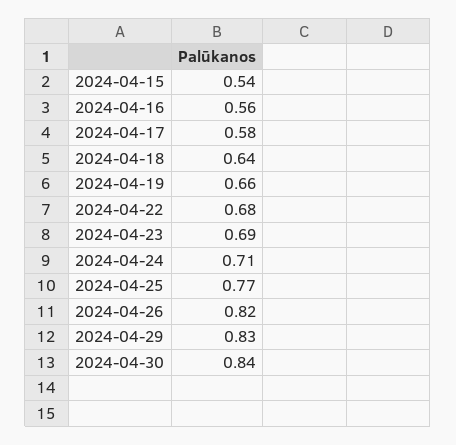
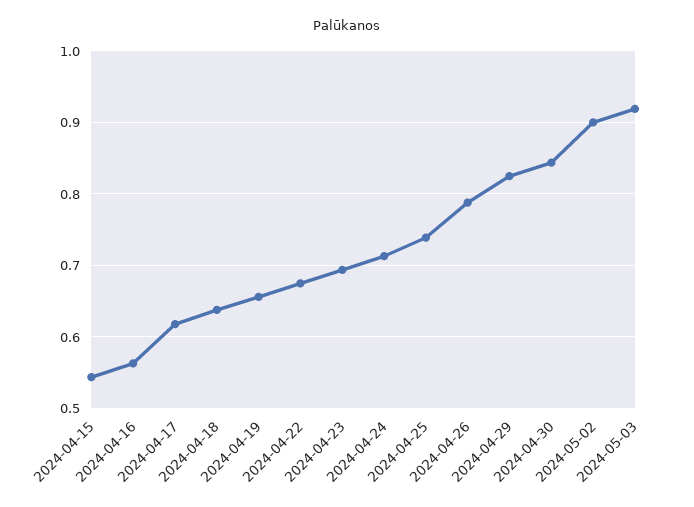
2024-04-17: 0.58 -> 0.62
2024-04-25: 0.77 -> 0.74
2024-04-26: 0.82 -> 0.79
2024-05-02: none -> 0.9
2024-05-03: none -> 0.92

